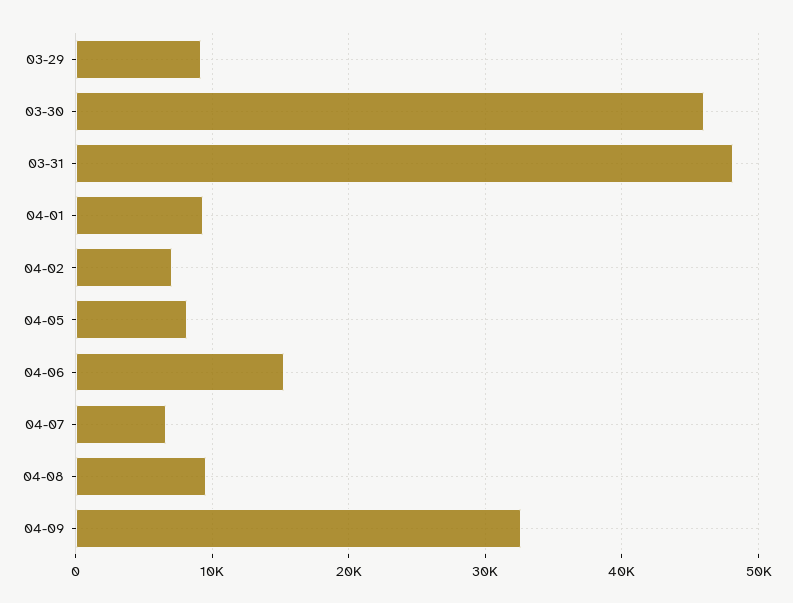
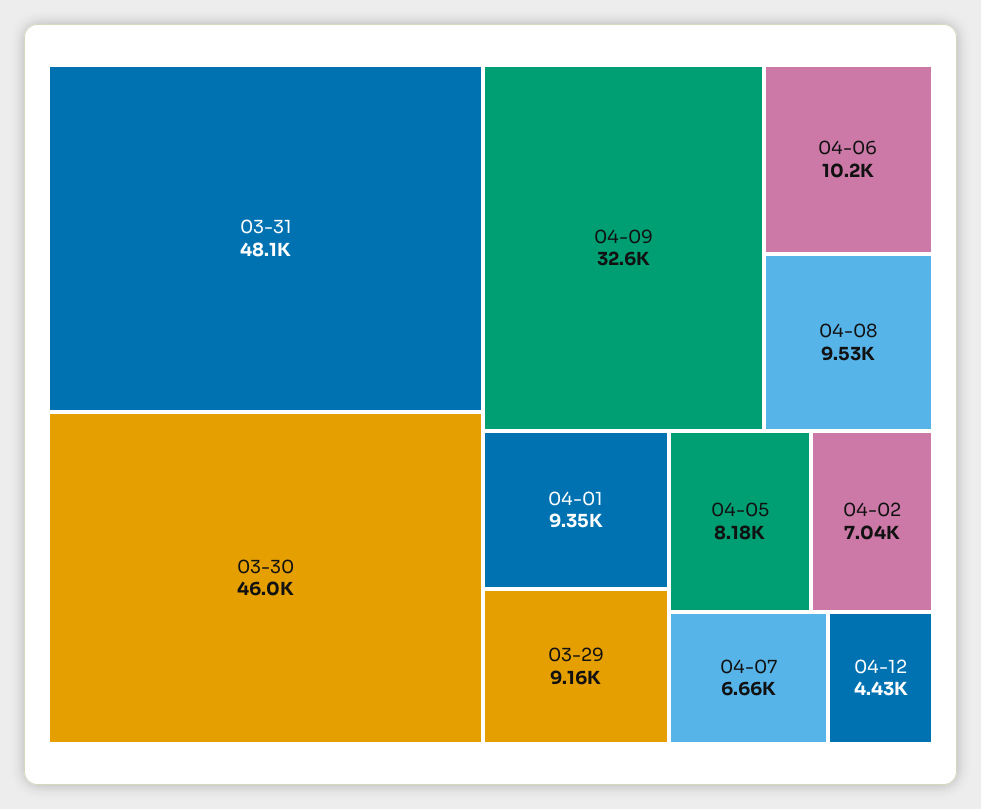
04-06: 15000 -> 10200
04-12: none -> 4430

